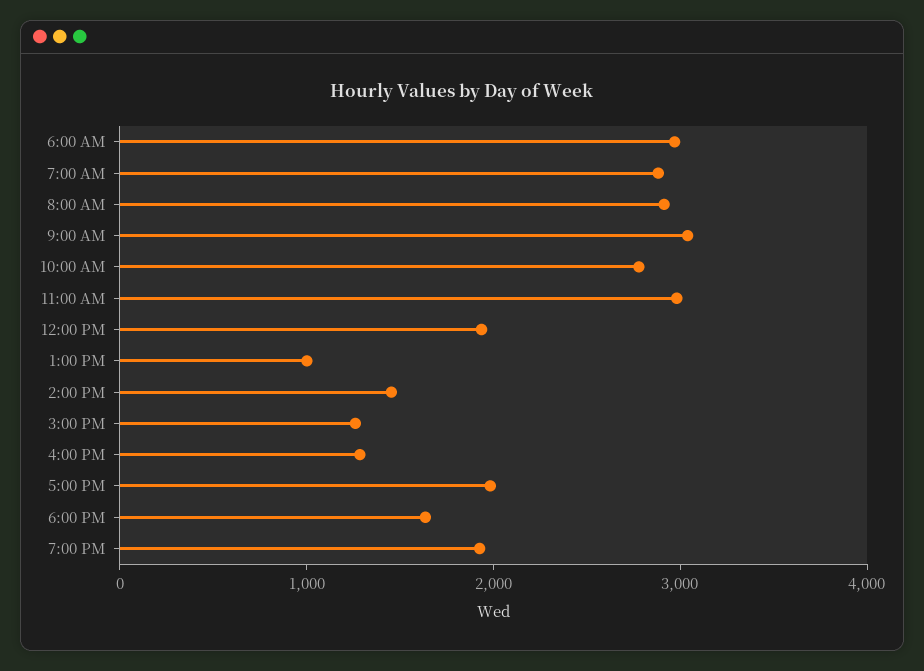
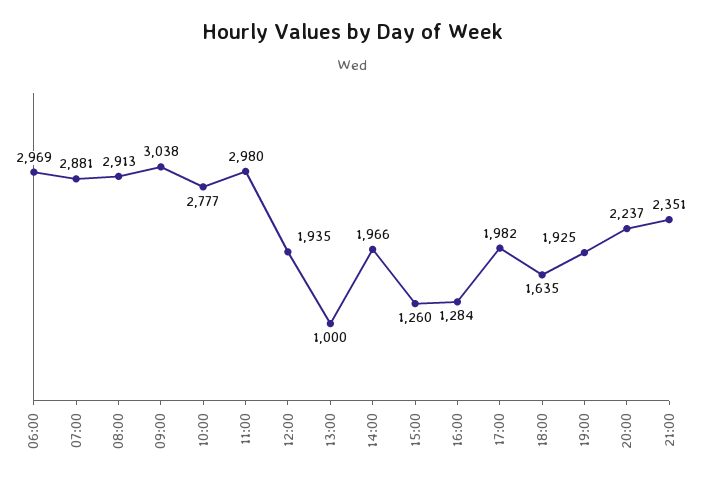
2:00 PM: 1400 -> 1966
20:00: none -> 2237
21:00: none -> 2351

